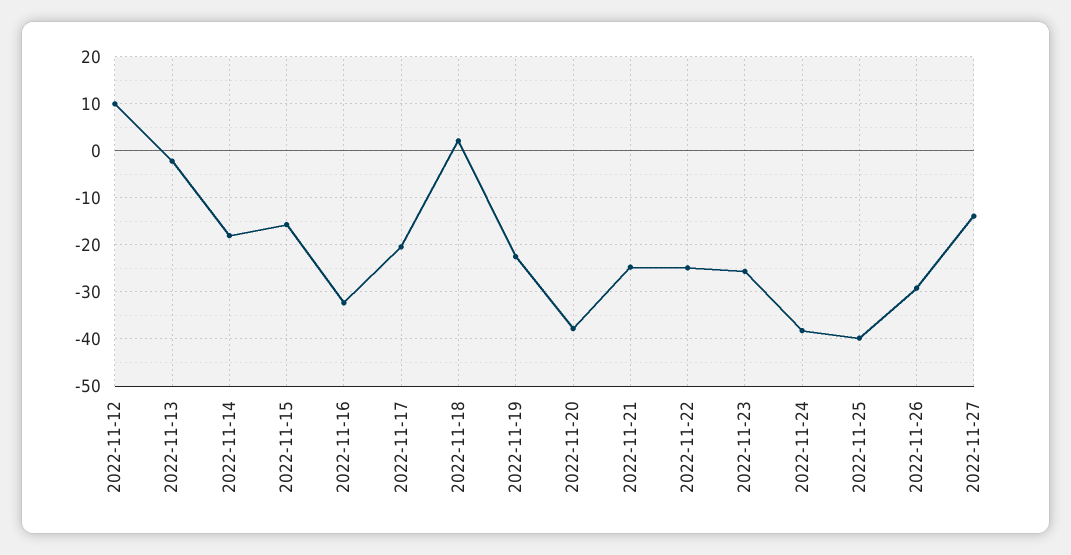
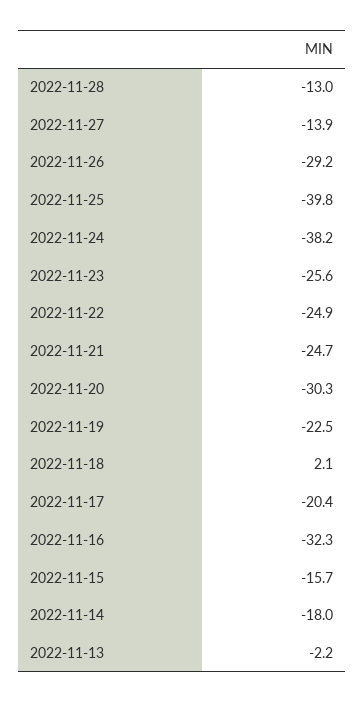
2022-11-12: 10 -> none
2022-11-20: -38 -> -30.3
2022-11-28: none -> -13

